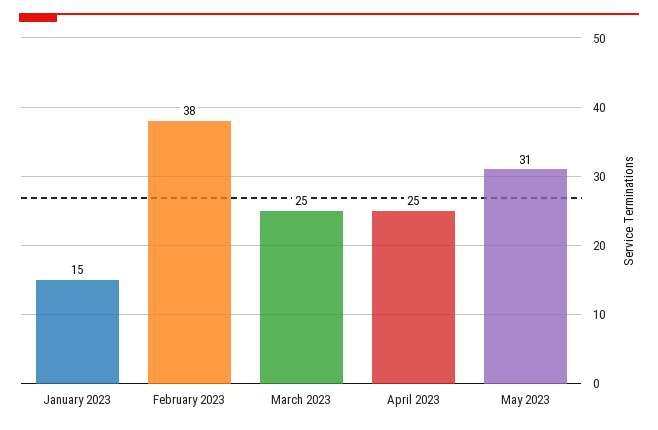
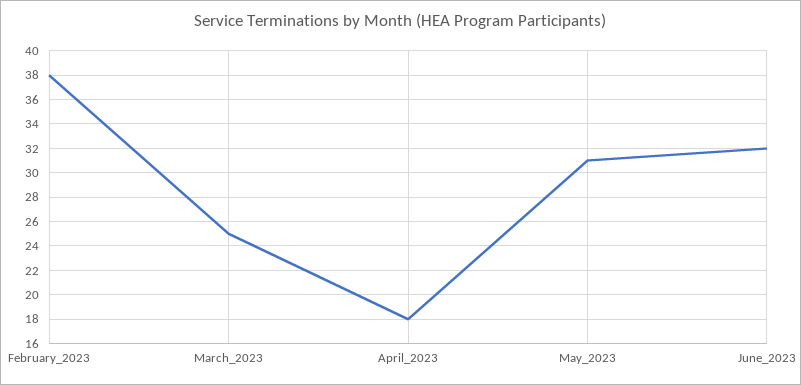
January 2023: 15 -> none
April 2023: 25 -> 18
June_2023: none -> 32

